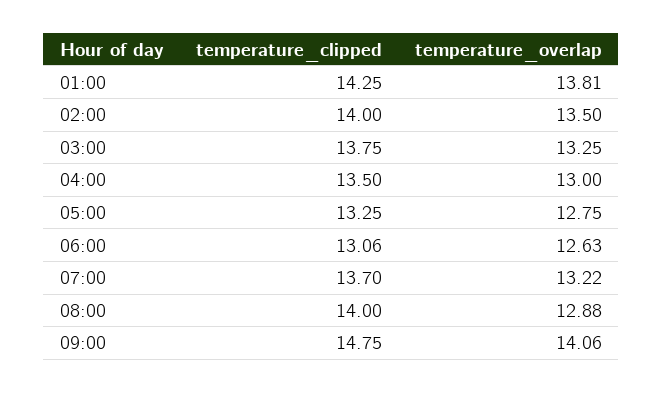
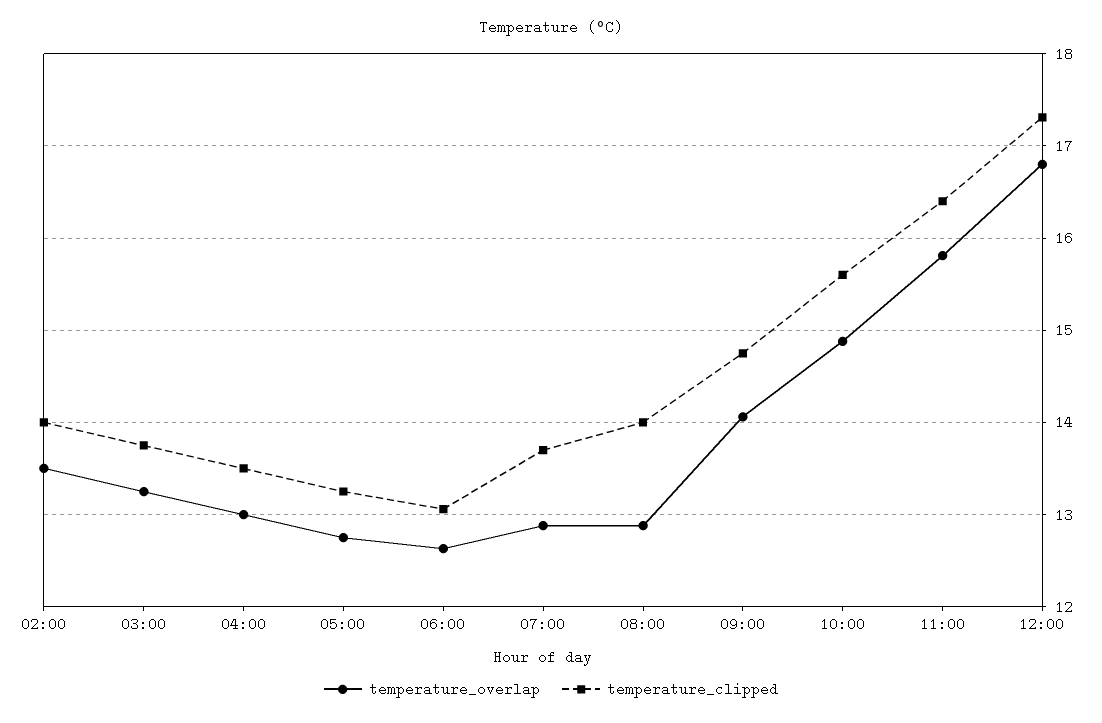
temperature_clipped, 01:00: 14.25 -> none
temperature_overlap, 01:00: 13.81 -> none
temperature_overlap, 07:00: 13.22 -> 12.9
temperature_overlap, 10:00: none -> 14.9
temperature_clipped, 10:00: none -> 15.6
temperature_overlap, 11:00: none -> 15.8
temperature_clipped, 11:00: none -> 16.4
temperature_overlap, 12:00: none -> 16.8
temperature_clipped, 12:00: none -> 17.3

